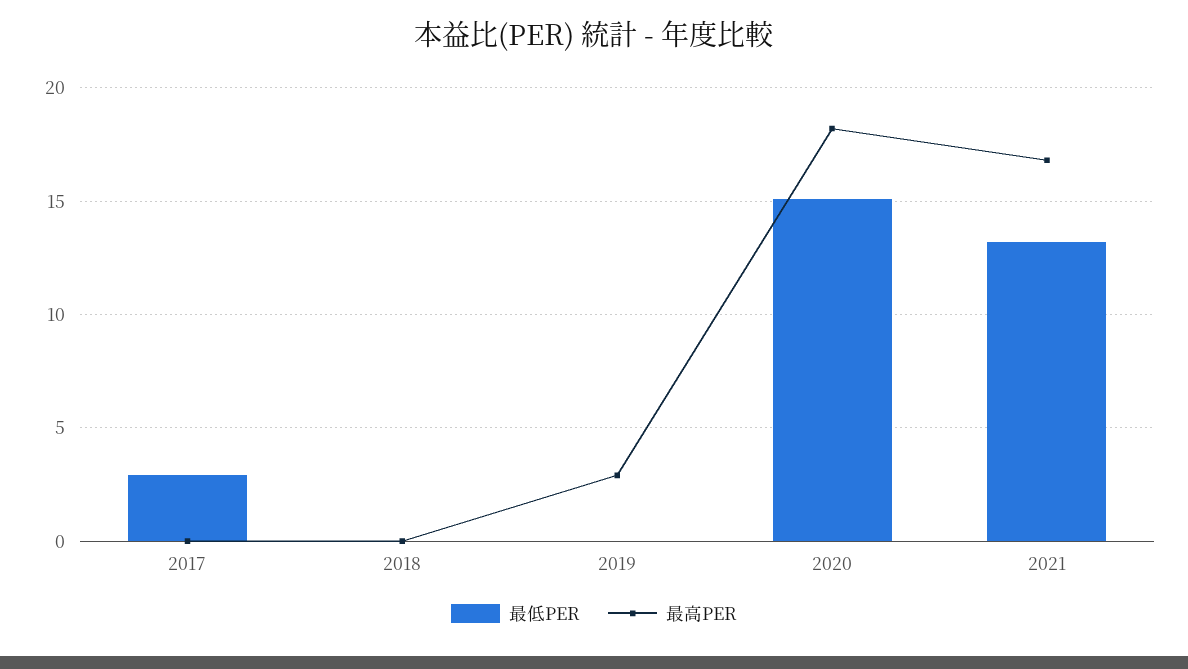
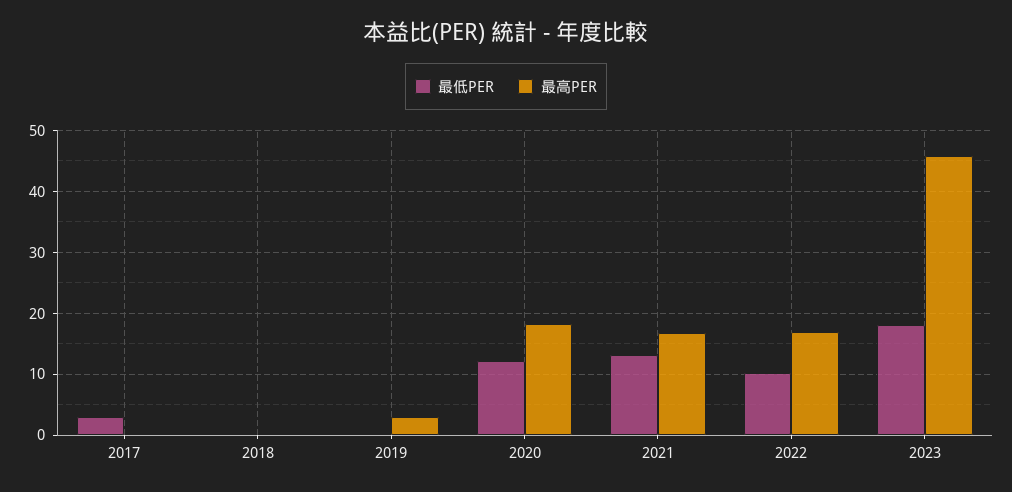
最低PER, 2020: 15 -> 12
最低PER, 2022: none -> 10
最高PER, 2022: none -> 17
最低PER, 2023: none -> 18
最高PER, 2023: none -> 46

